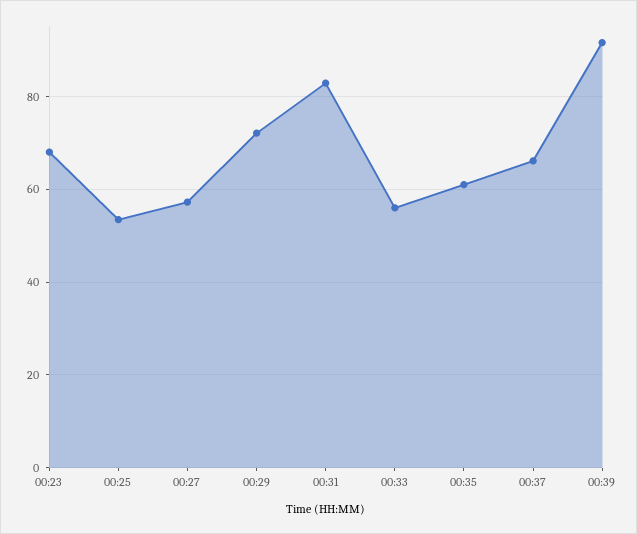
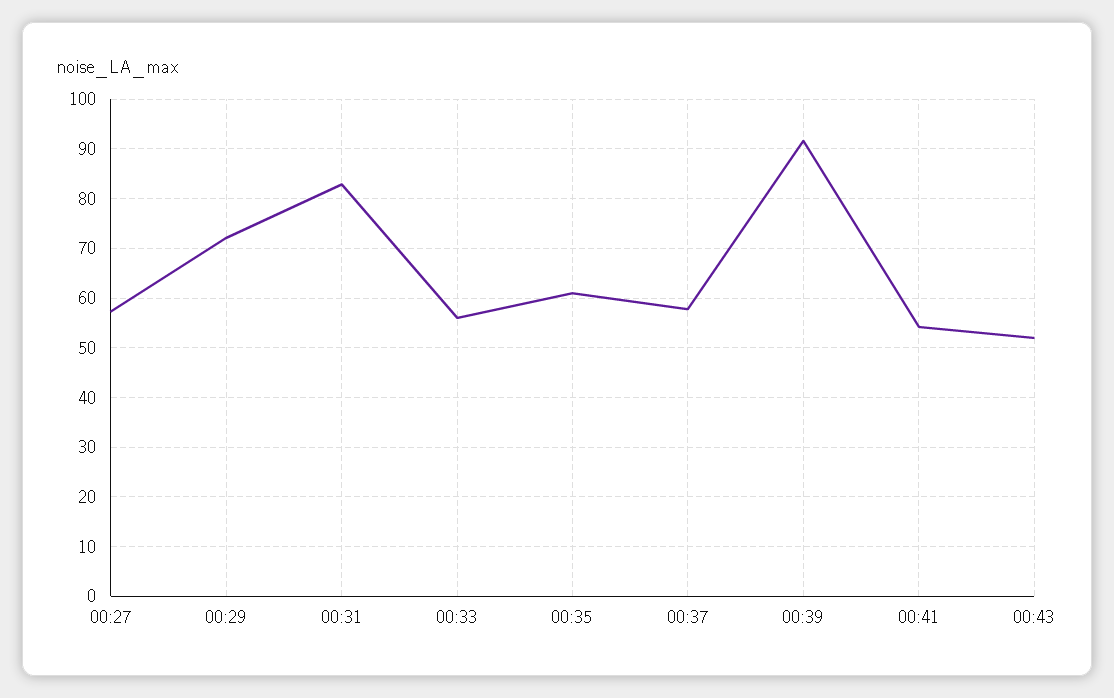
00:23: 68 -> none
00:25: 54 -> none
00:37: 66 -> 58
00:41: none -> 54
00:43: none -> 52

